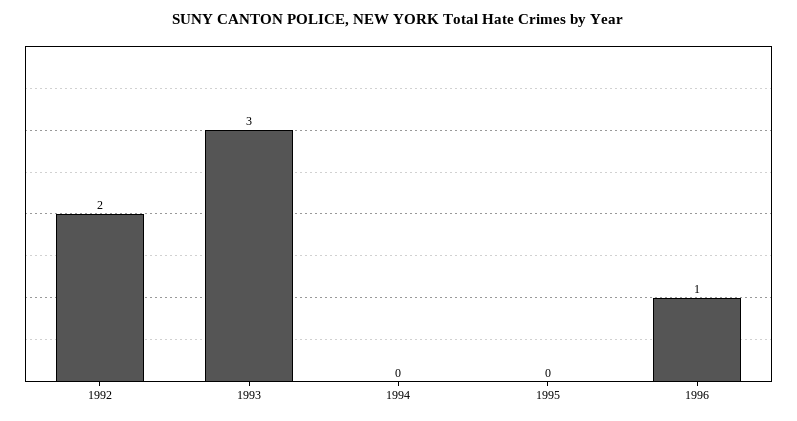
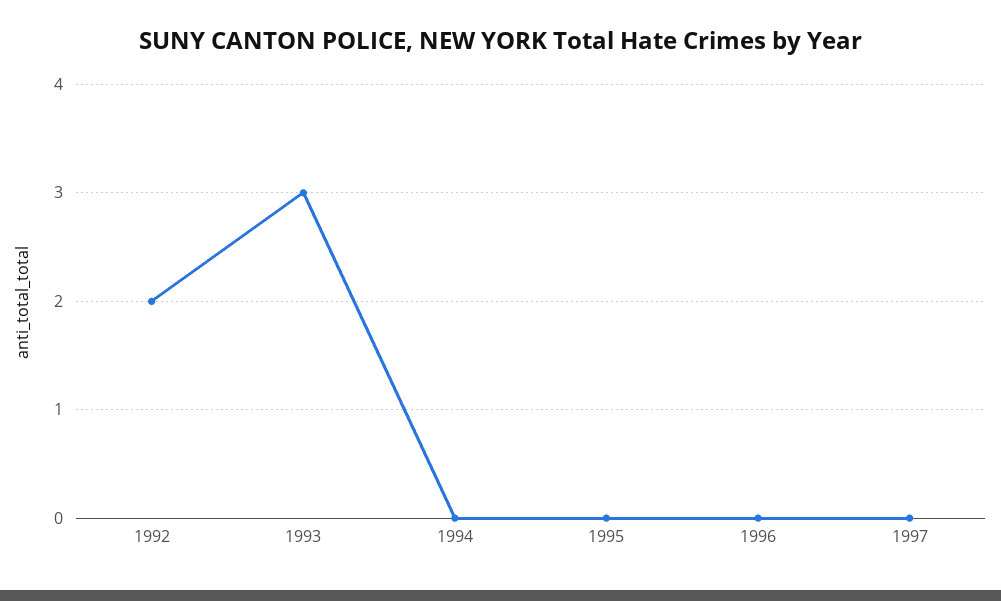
1996: 1 -> 0
1997: none -> 0

